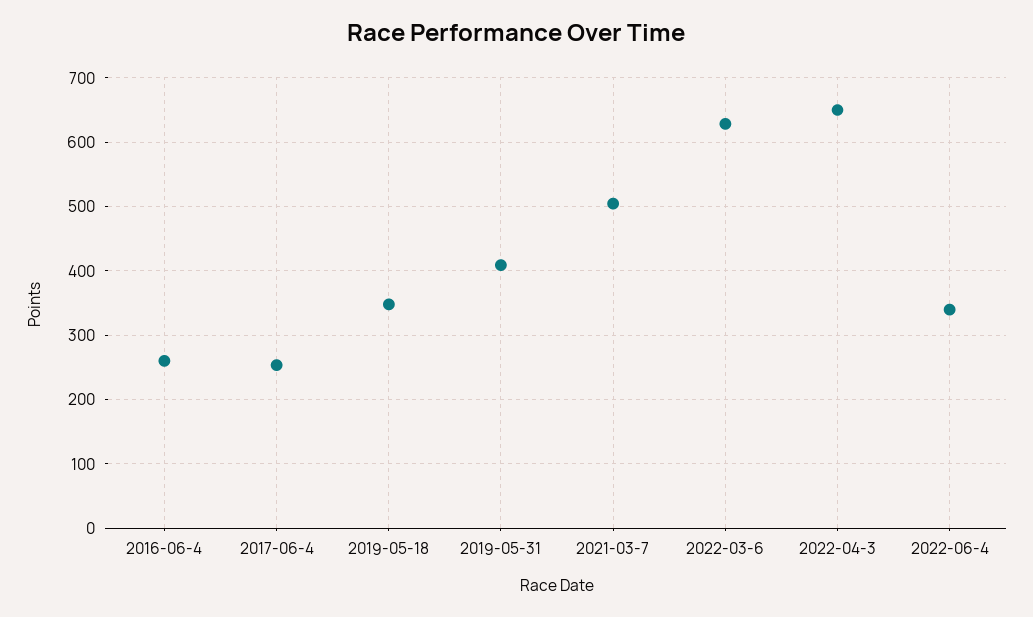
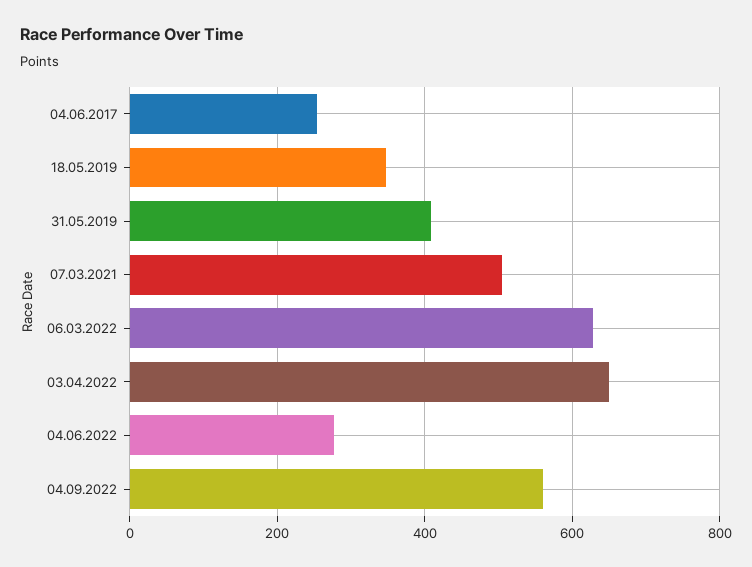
2016-06-4: 260 -> none
2022-06-4: 340 -> 280
04.09.2022: none -> 560

